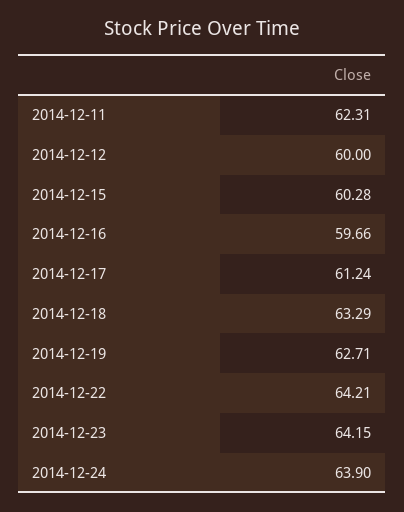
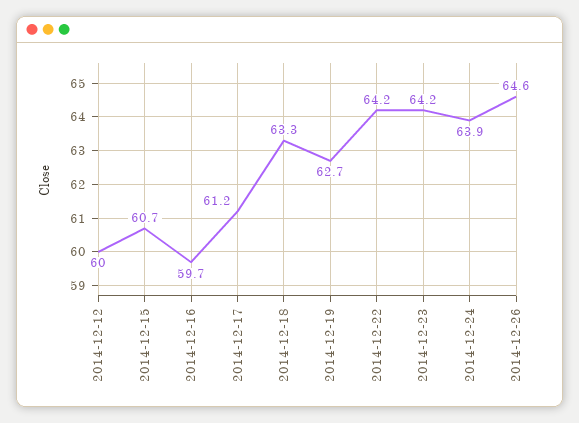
2014-12-11: 62.31 -> none
2014-12-15: 60.28 -> 60.7
2014-12-26: none -> 64.6

